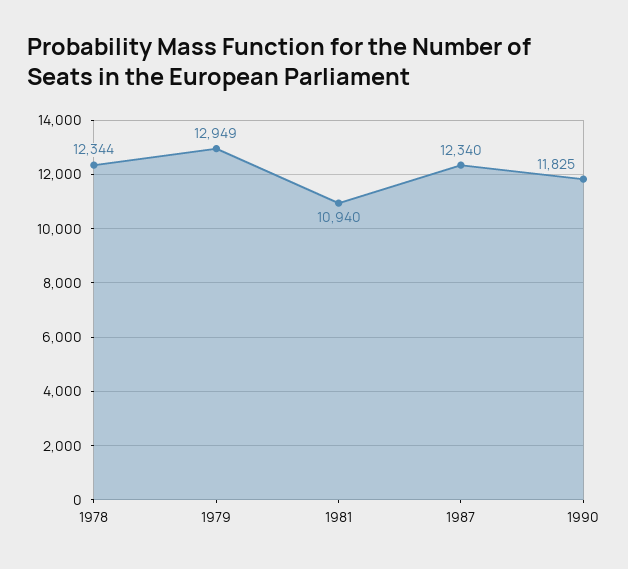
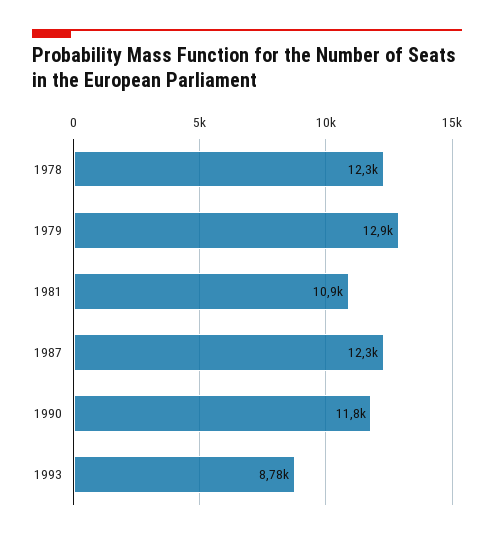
1993: none -> 8780

